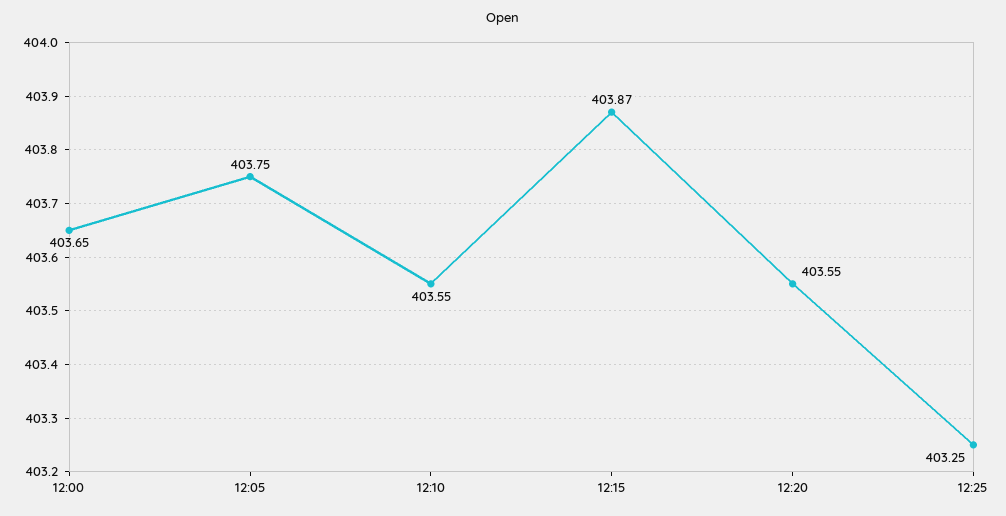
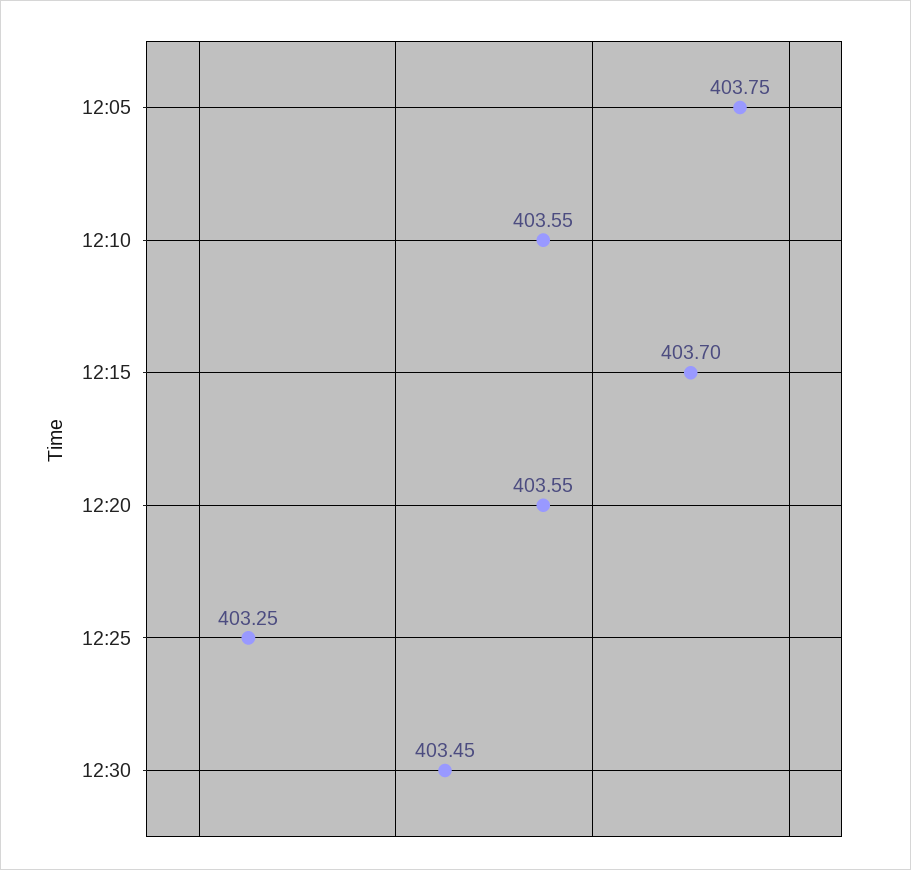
12:00: 403.65 -> none
12:15: 403.87 -> 403.7
12:30: none -> 403.45

